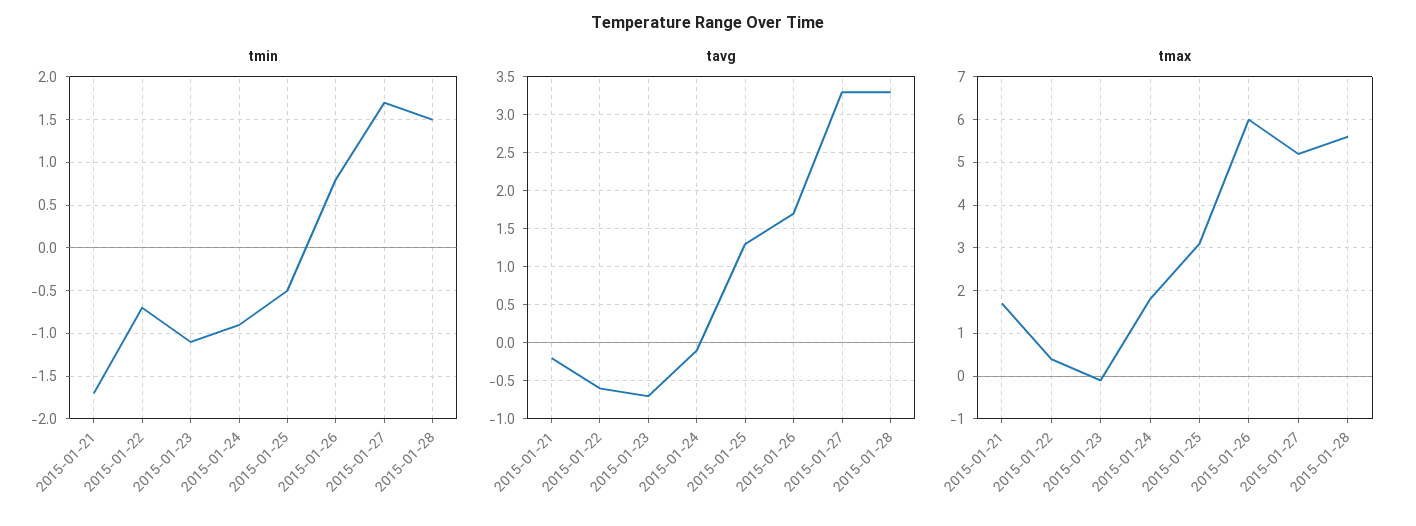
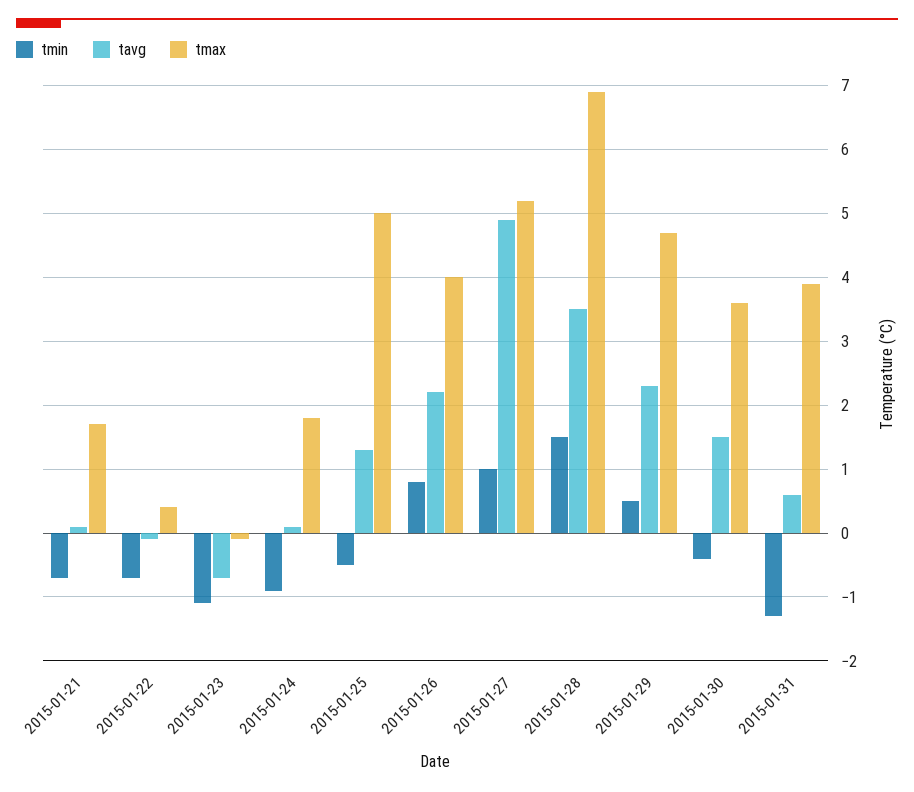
tmin, 2015-01-21: -1.7 -> -0.7
tmin, 2015-01-27: 1.7 -> 1
tavg, 2015-01-21: -0.2 -> 0.1
tavg, 2015-01-22: -0.6 -> -0.1
tavg, 2015-01-24: -0.1 -> 0.1
tavg, 2015-01-26: 1.7 -> 2.2
tavg, 2015-01-27: 3.3 -> 4.9
tavg, 2015-01-28: 3.3 -> 3.5
tmax, 2015-01-25: 3 -> 5
tmax, 2015-01-26: 6 -> 4
tmax, 2015-01-28: 5.5 -> 6.9
tmin, 2015-01-29: none -> 0.5
tavg, 2015-01-29: none -> 2.3
tmax, 2015-01-29: none -> 4.7
tmin, 2015-01-30: none -> -0.4
tavg, 2015-01-30: none -> 1.5
tmax, 2015-01-30: none -> 3.6
tmin, 2015-01-31: none -> -1.3
tavg, 2015-01-31: none -> 0.6
tmax, 2015-01-31: none -> 3.9

